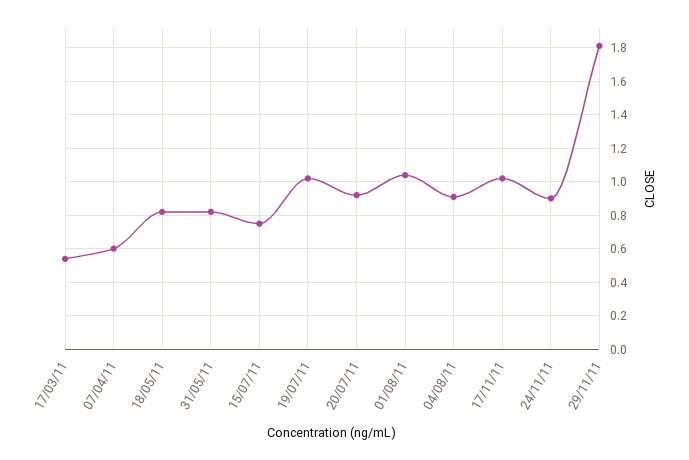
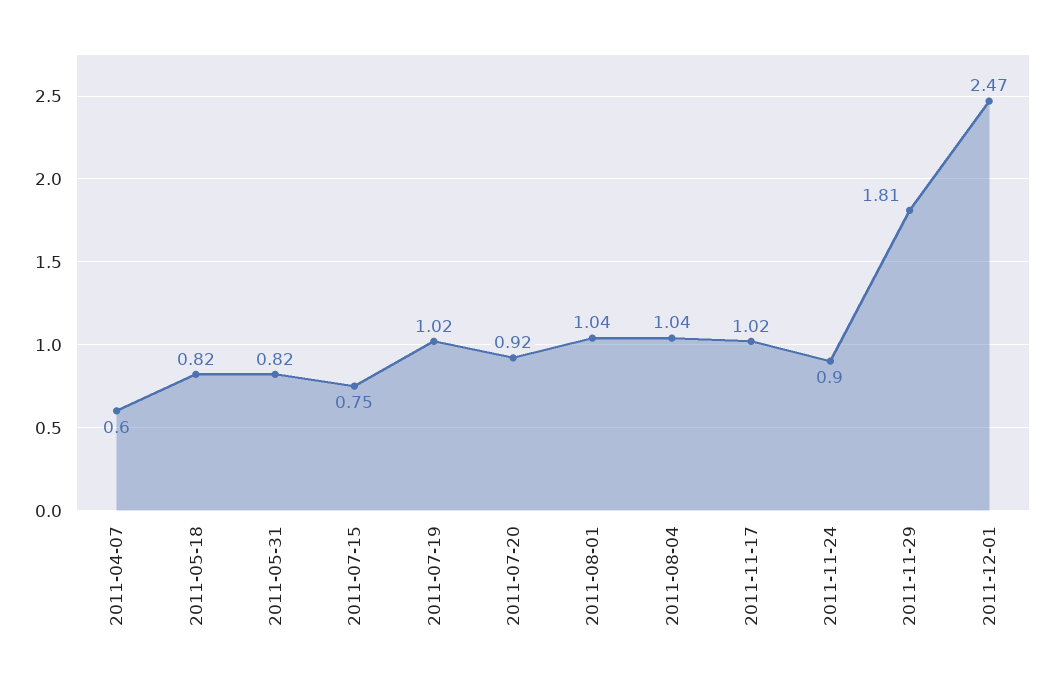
17/03/11: 0.55 -> none
04/08/11: 0.9 -> 1.04
2011-12-01: none -> 2.47

